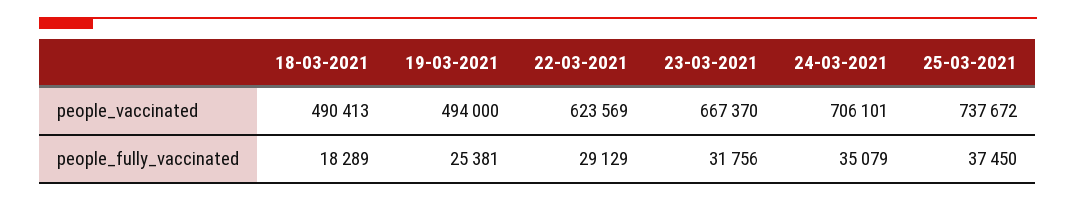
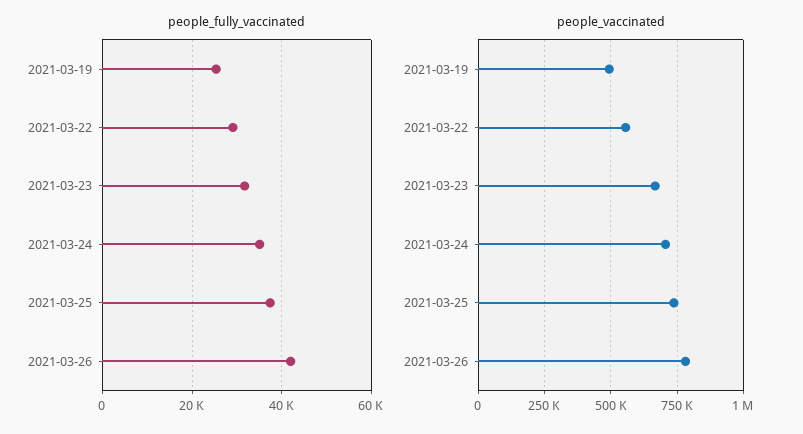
people_vaccinated, 18-03-2021: 490413 -> none
people_vaccinated, 22-03-2021: 623569 -> 550000
people_fully_vaccinated, 18-03-2021: 18289 -> none
people_fully_vaccinated, 2021-03-26: none -> 42000
people_vaccinated, 2021-03-26: none -> 775000

